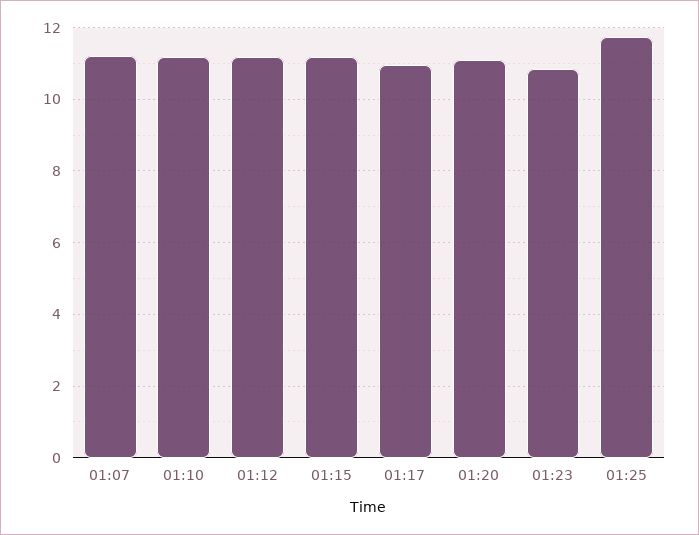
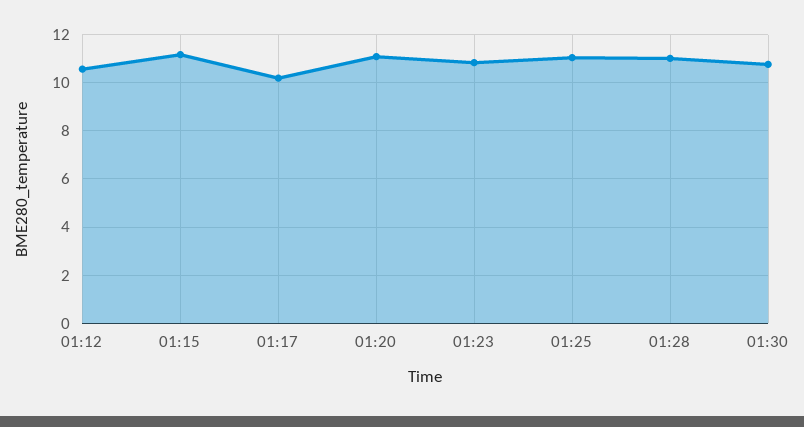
01:07: 11.2 -> none
01:10: 11.2 -> none
01:12: 11.2 -> 10.5
01:17: 11 -> 10.25
01:25: 11.8 -> 11
01:28: none -> 11
01:30: none -> 10.75

